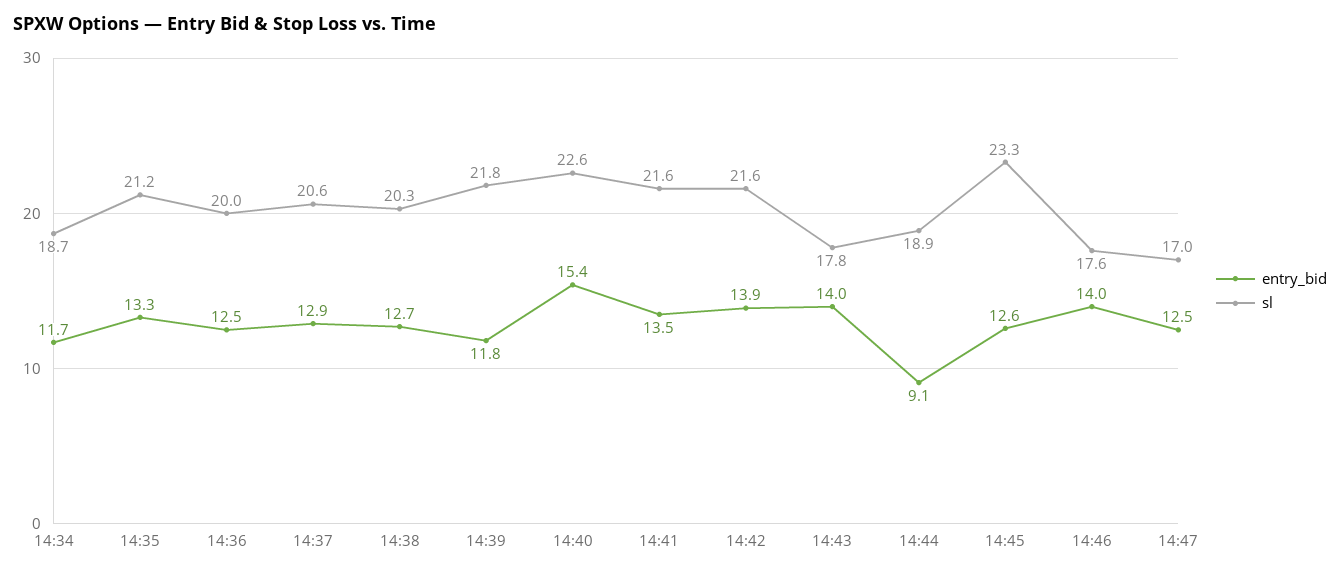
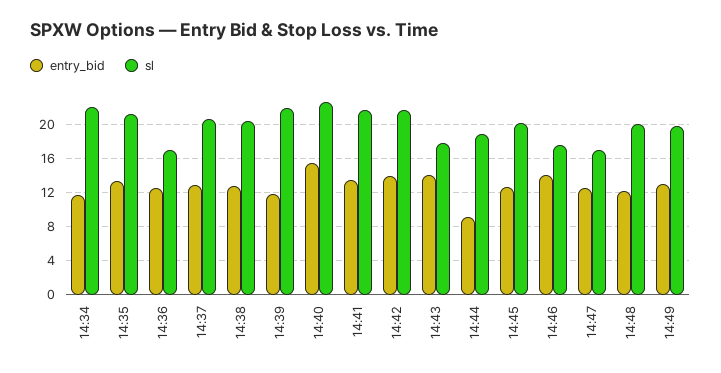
sl, 14:34: 18.7 -> 22
sl, 14:36: 20 -> 17
sl, 14:45: 23.3 -> 20
entry_bid, 14:48: none -> 12
sl, 14:48: none -> 20
entry_bid, 14:49: none -> 13
sl, 14:49: none -> 20

